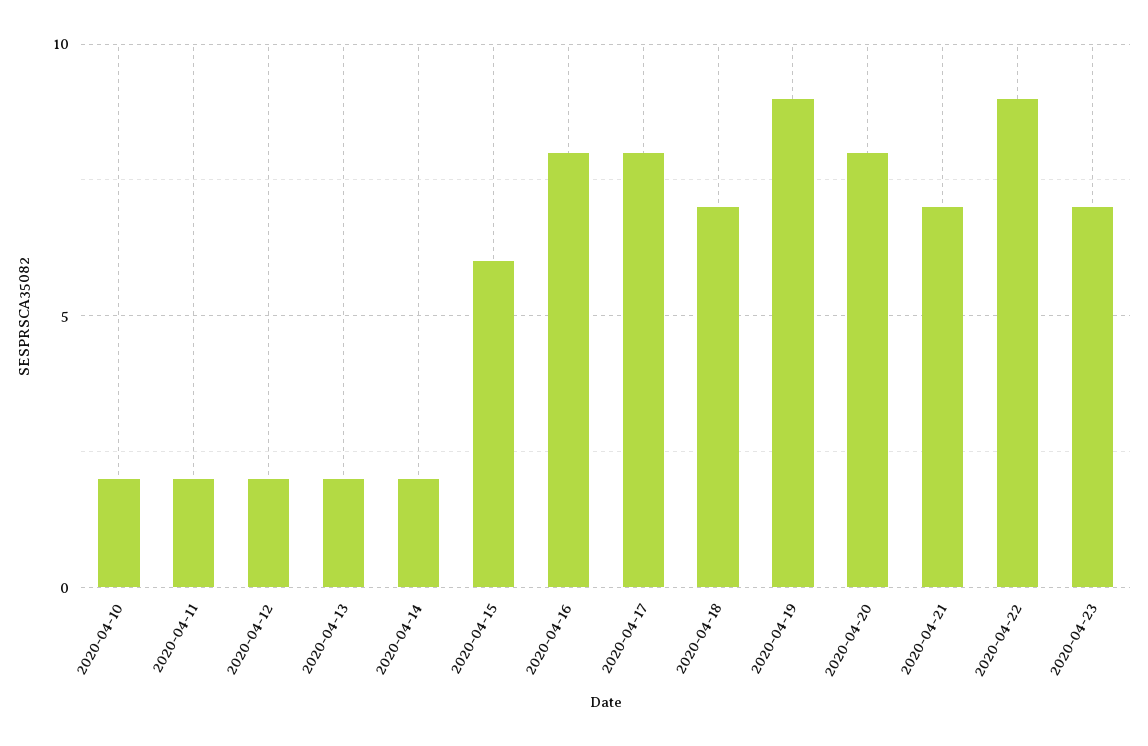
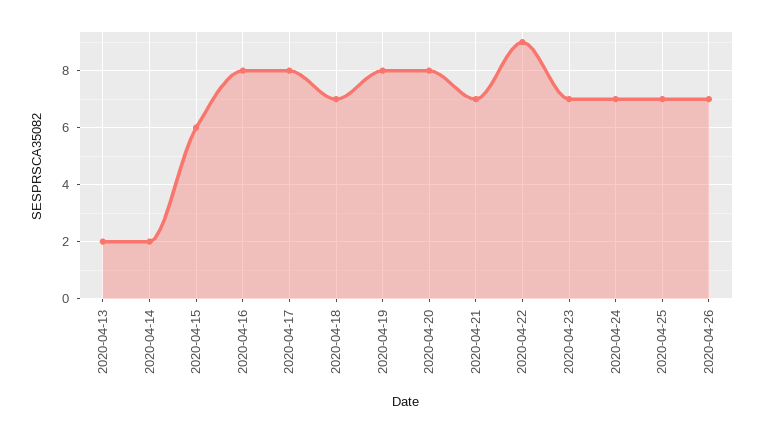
2020-04-10: 2 -> none
2020-04-11: 2 -> none
2020-04-12: 2 -> none
2020-04-19: 9 -> 8
2020-04-24: none -> 7
2020-04-25: none -> 7
2020-04-26: none -> 7

